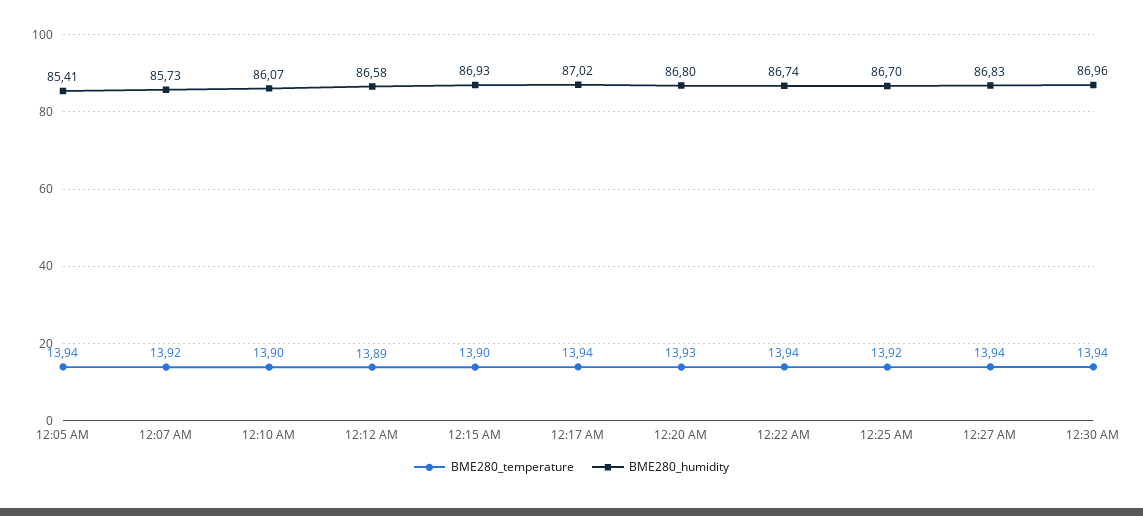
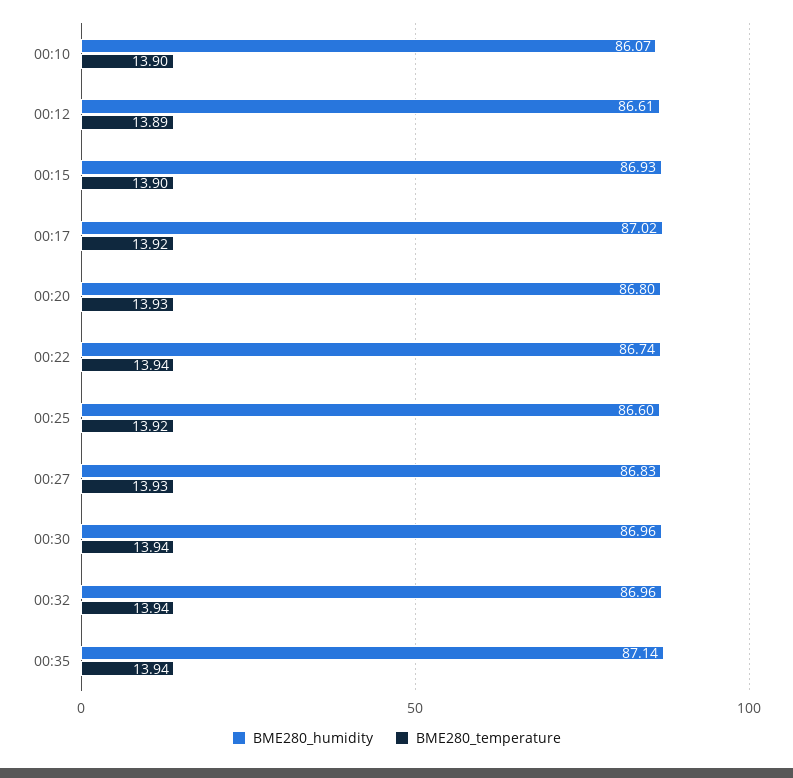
BME280_temperature, 12:05 AM: 13.94 -> none
BME280_humidity, 12:05 AM: 85.41 -> none
BME280_temperature, 12:07 AM: 13.92 -> none
BME280_humidity, 12:07 AM: 85.73 -> none
BME280_humidity, 12:12 AM: 86.58 -> 86.61
BME280_temperature, 12:17 AM: 13.94 -> 13.92
BME280_humidity, 12:25 AM: 86.7 -> 86.6
BME280_temperature, 12:27 AM: 13.94 -> 13.93
BME280_humidity, 00:32: none -> 86.96
BME280_temperature, 00:32: none -> 13.94
BME280_humidity, 00:35: none -> 87.14
BME280_temperature, 00:35: none -> 13.94

